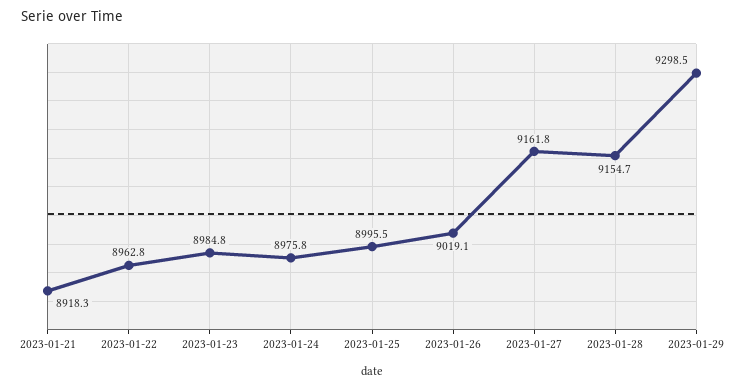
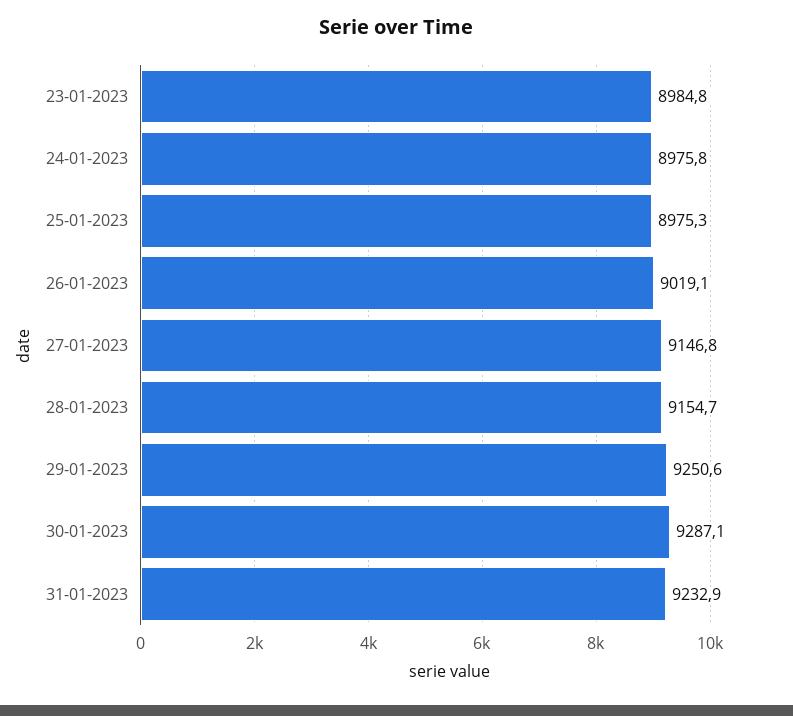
2023-01-21: 8918.3 -> none
2023-01-22: 8962.8 -> none
2023-01-25: 8995.5 -> 8975.3
2023-01-27: 9161.8 -> 9146.8
2023-01-29: 9298.5 -> 9250.6
30-01-2023: none -> 9287.1
31-01-2023: none -> 9232.9

